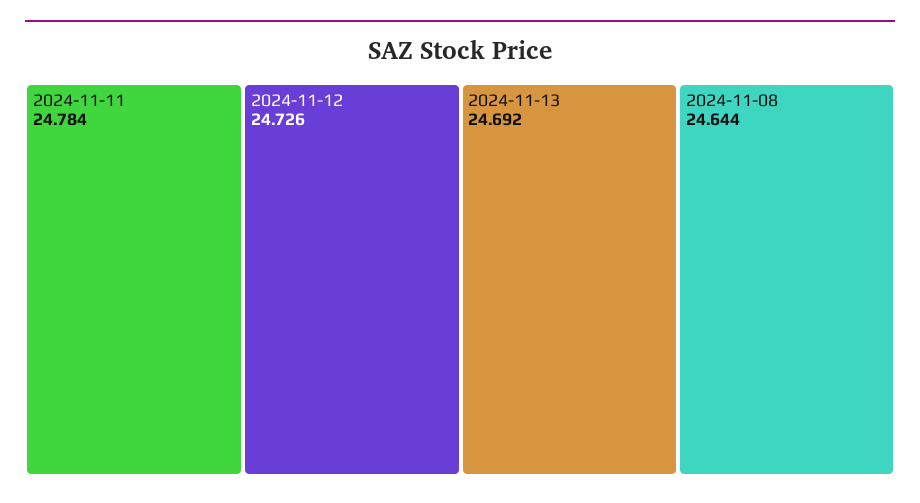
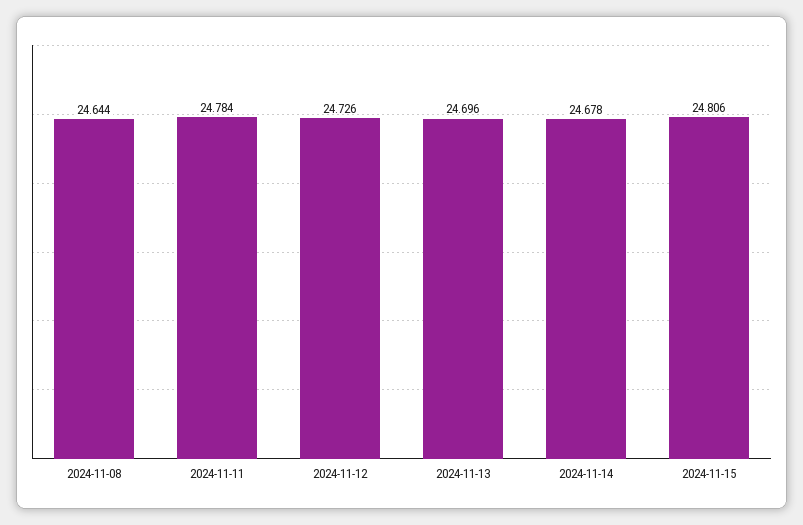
2024-11-13: 24.692 -> 24.696
2024-11-14: none -> 24.678
2024-11-15: none -> 24.806

